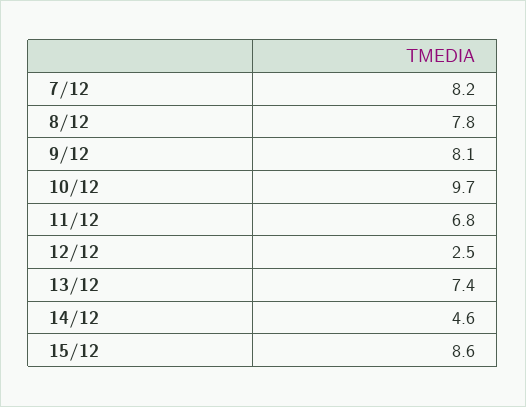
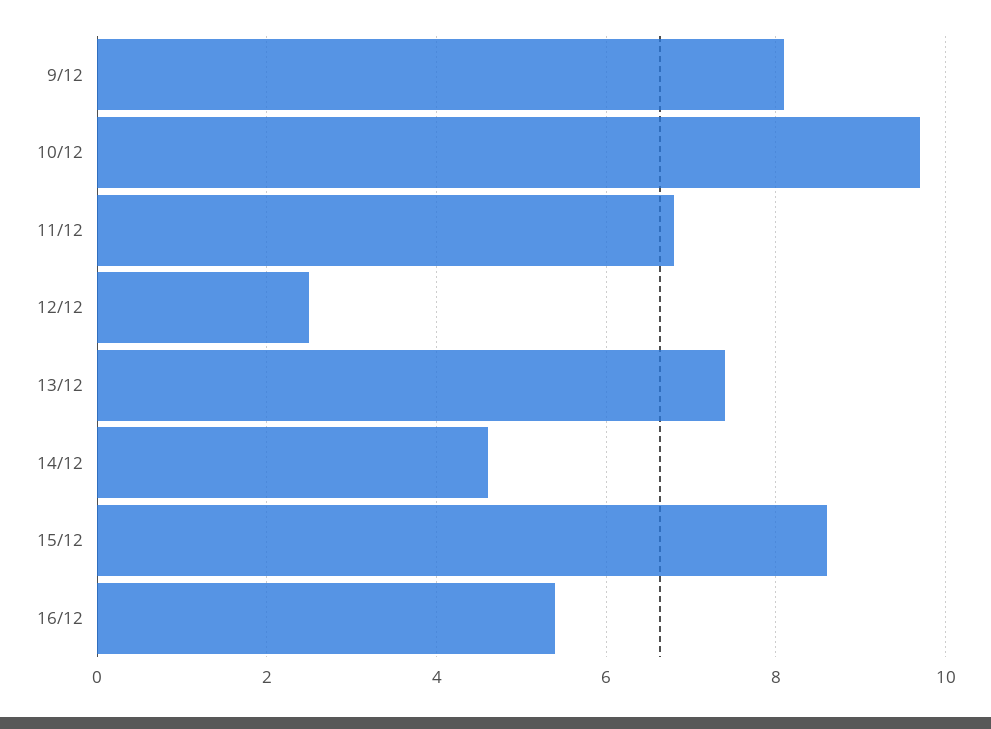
7/12: 8.2 -> none
8/12: 7.8 -> none
16/12: none -> 5.5

